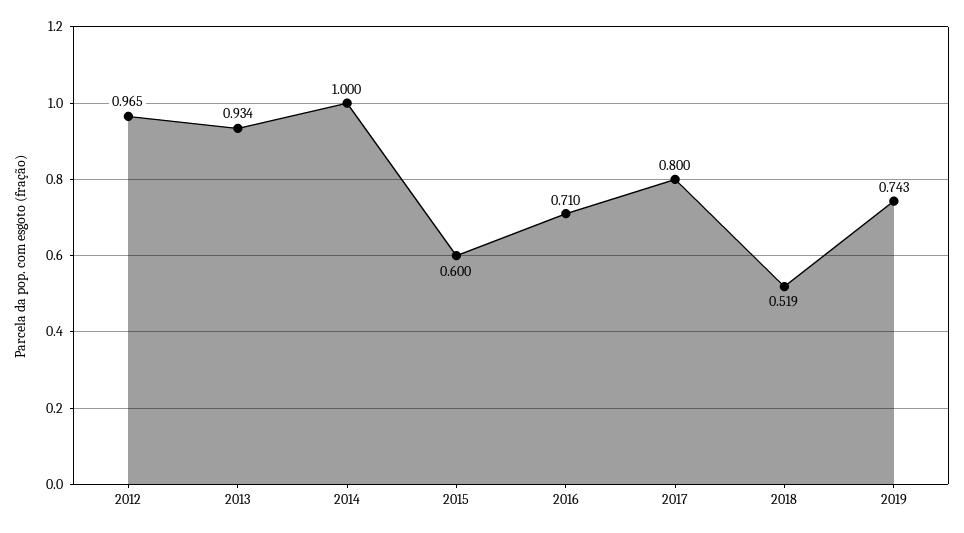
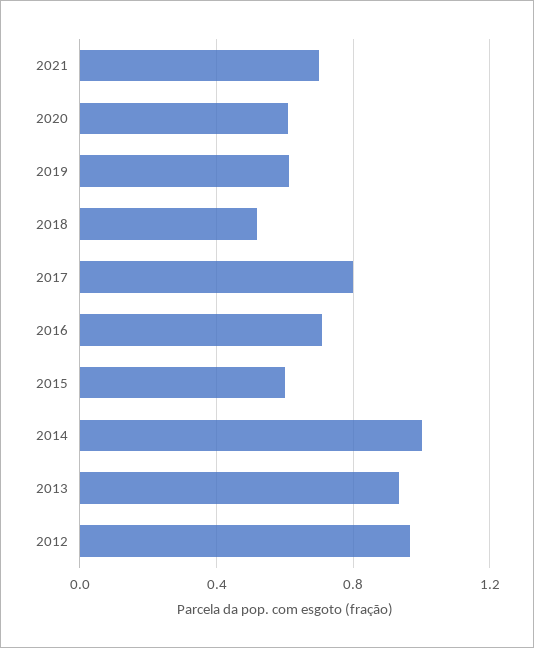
2019: 0.743 -> 0.6
2021: none -> 0.7
2020: none -> 0.6

